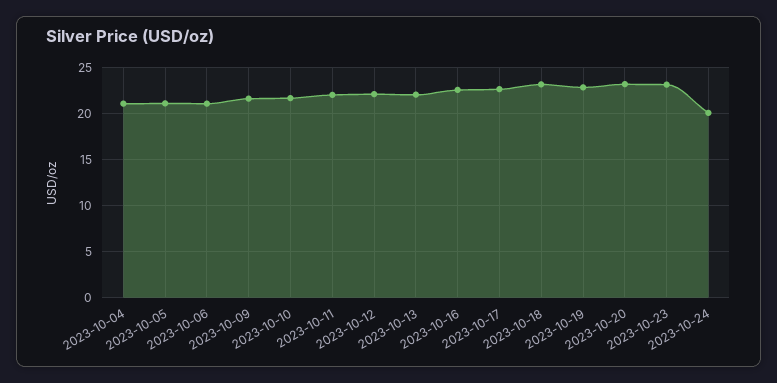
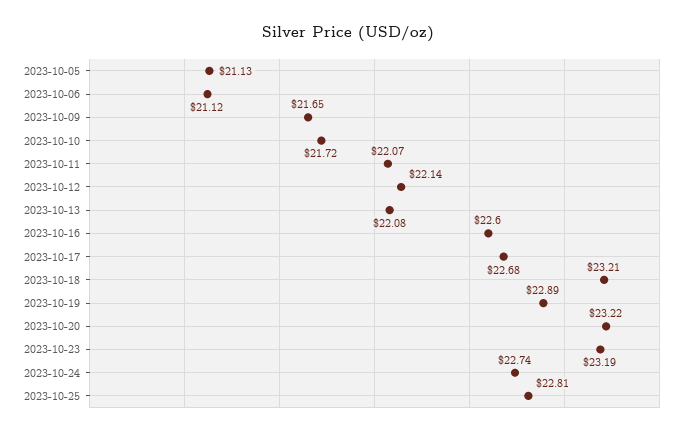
2023-10-04: 21 -> none
2023-10-24: 20 -> 22.74
2023-10-25: none -> 22.81

